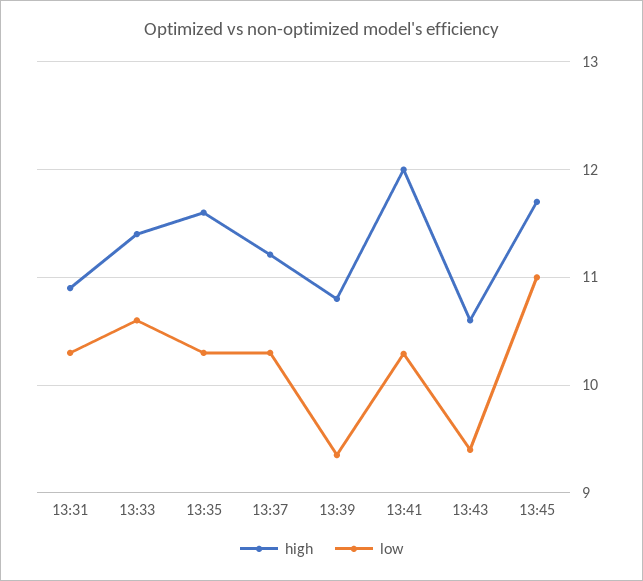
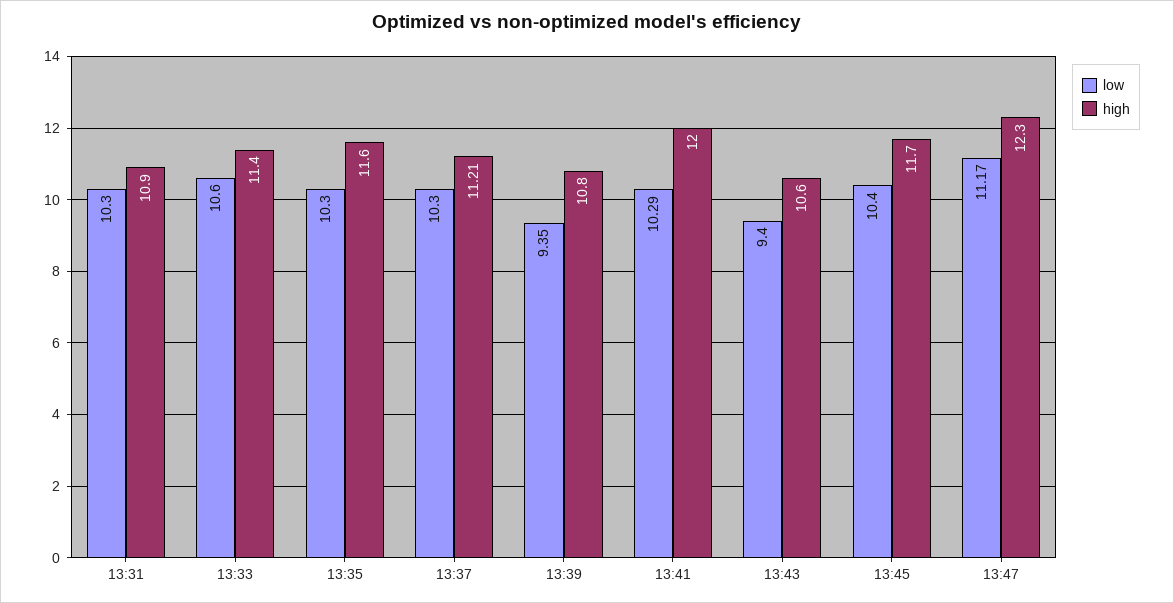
low, 13:45: 11 -> 10.4
low, 13:47: none -> 11.17
high, 13:47: none -> 12.3

